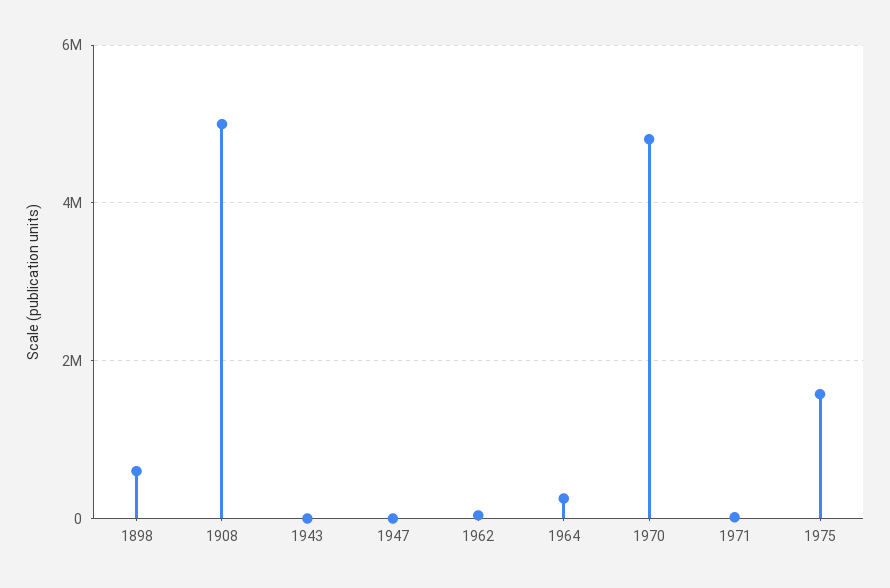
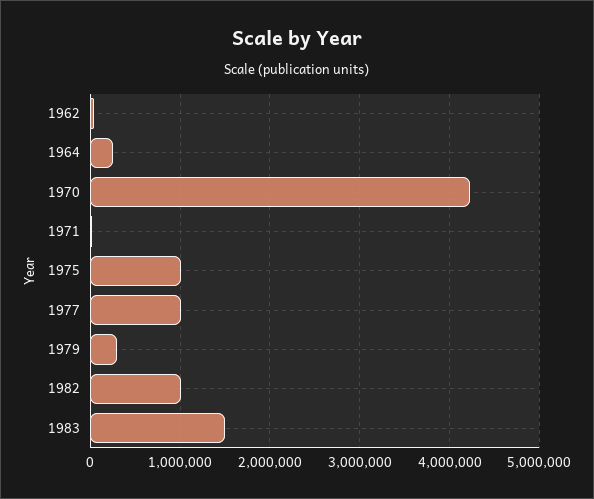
1898: 600000 -> none
1908: 5000000 -> none
1943: 0 -> none
1947: 0 -> none
1970: 4800000 -> 4200000
1975: 1600000 -> 1000000
1977: none -> 1000000
1979: none -> 300000
1982: none -> 1000000
1983: none -> 1500000

